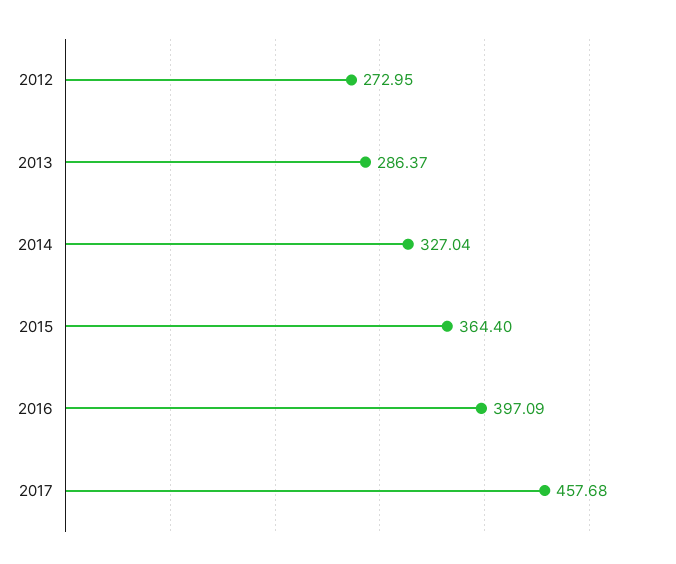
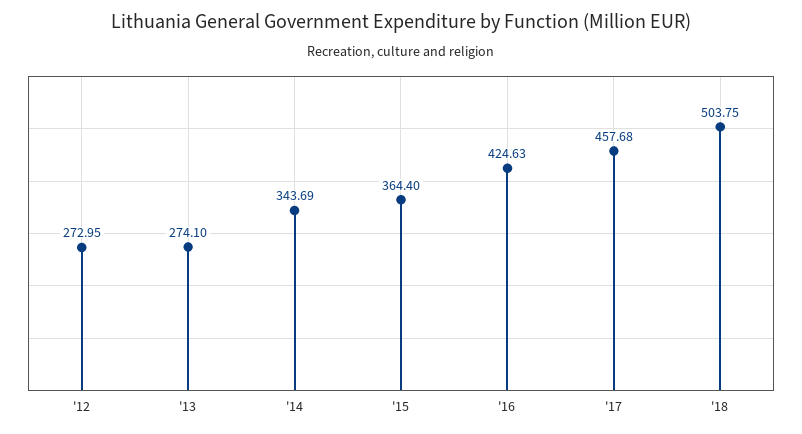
2013: 286.37 -> 274.1
2014: 327.04 -> 343.69
2016: 397.09 -> 424.63
'18: none -> 503.75

